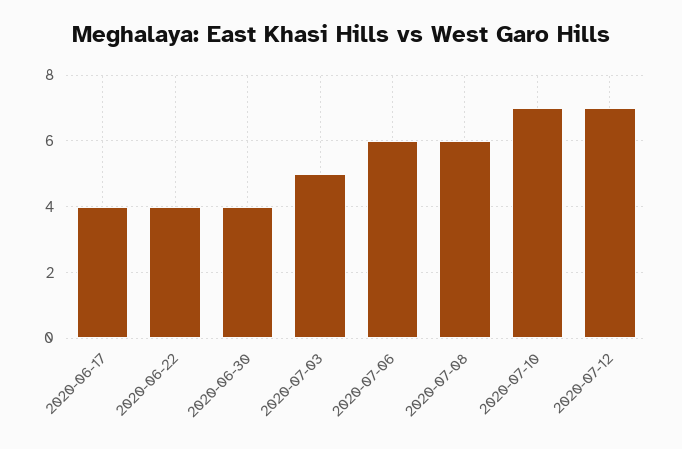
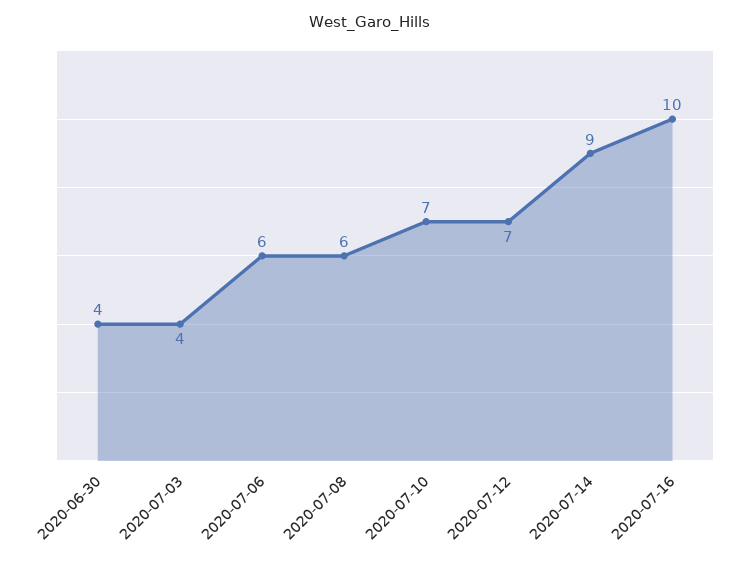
2020-06-17: 4 -> none
2020-06-22: 4 -> none
2020-07-03: 5 -> 4
2020-07-14: none -> 9
2020-07-16: none -> 10

